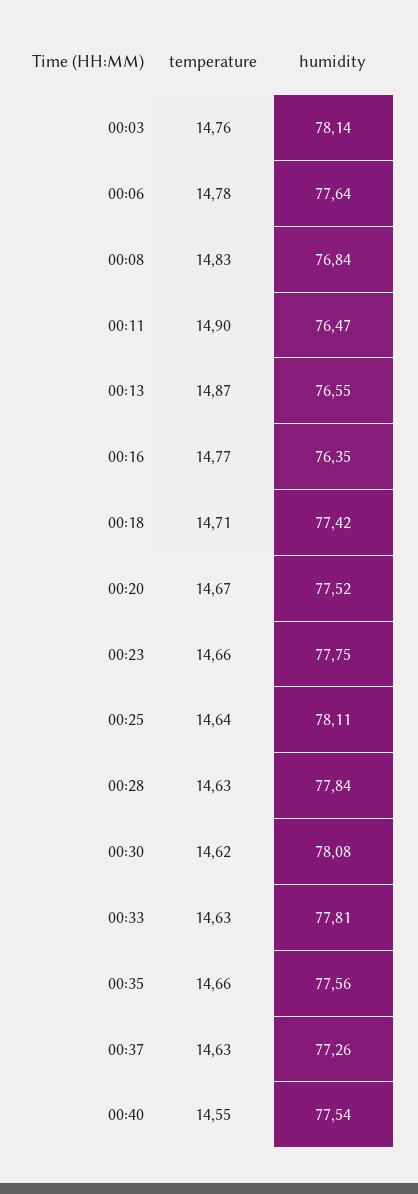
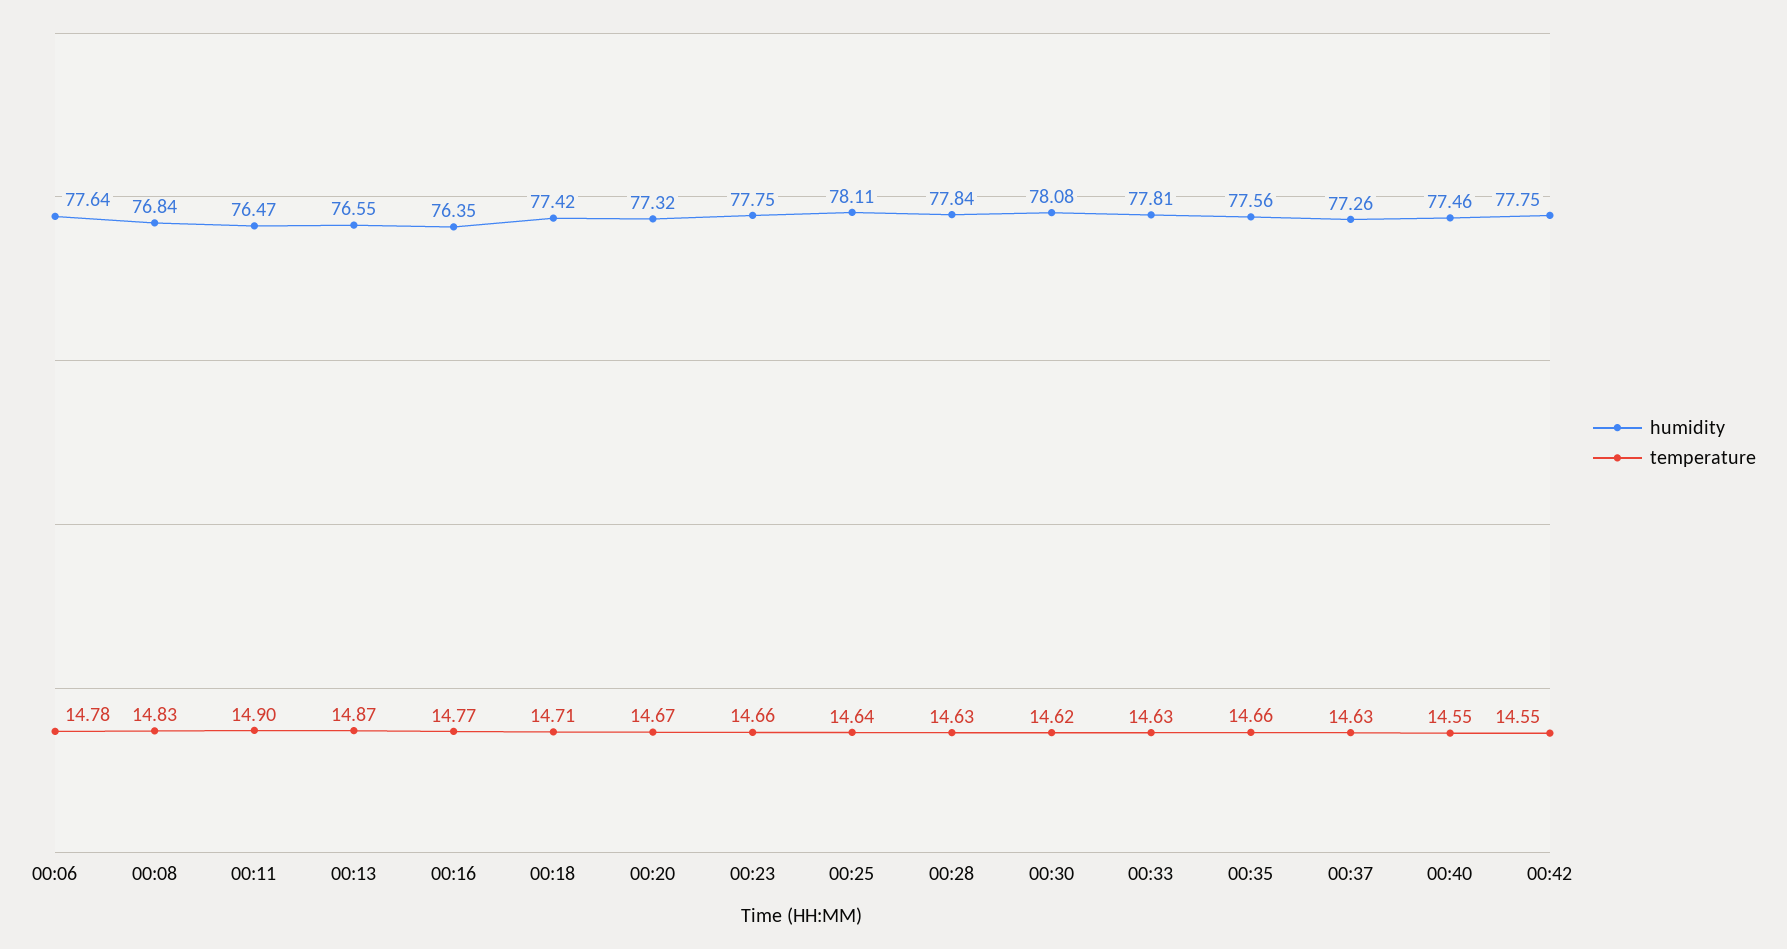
temperature, 00:03: 14.76 -> none
humidity, 00:03: 78.14 -> none
humidity, 00:20: 77.52 -> 77.32
humidity, 00:40: 77.54 -> 77.46
humidity, 00:42: none -> 77.75
temperature, 00:42: none -> 14.55

